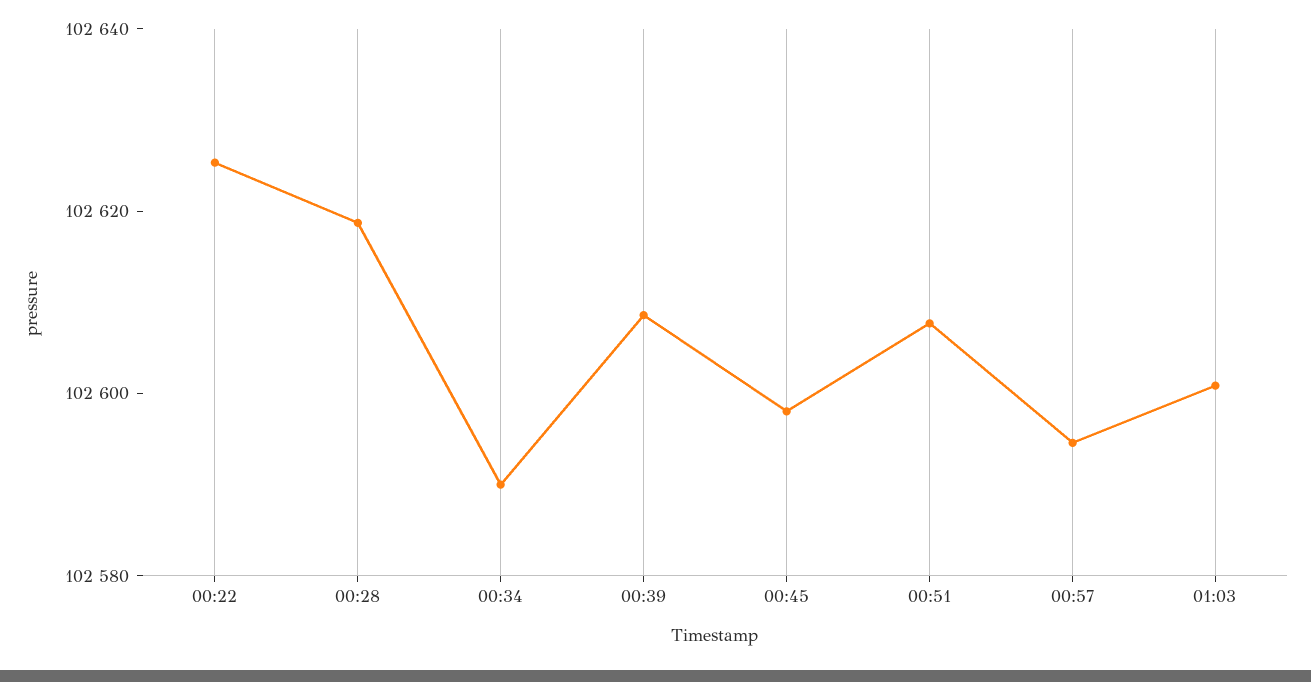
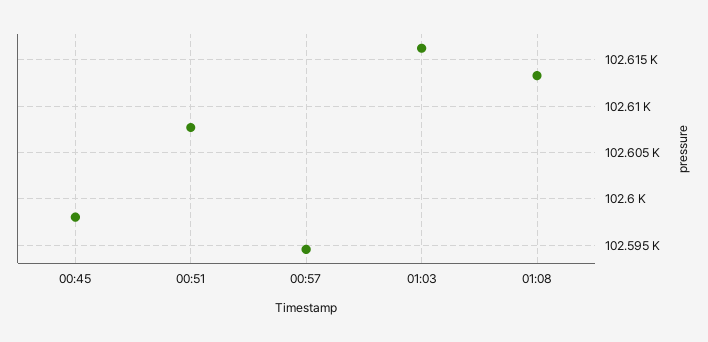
00:22: 102625 -> none
00:28: 102620 -> none
00:34: 102590 -> none
00:39: 102610 -> none
01:03: 102600 -> 102616
01:08: none -> 102613

